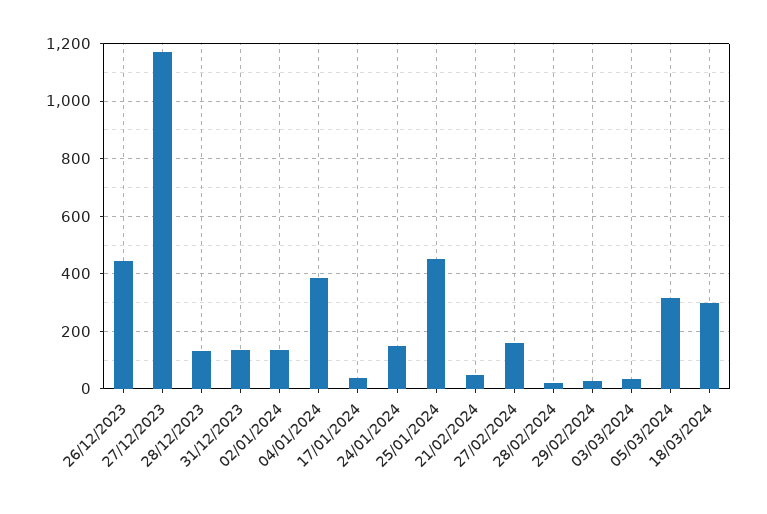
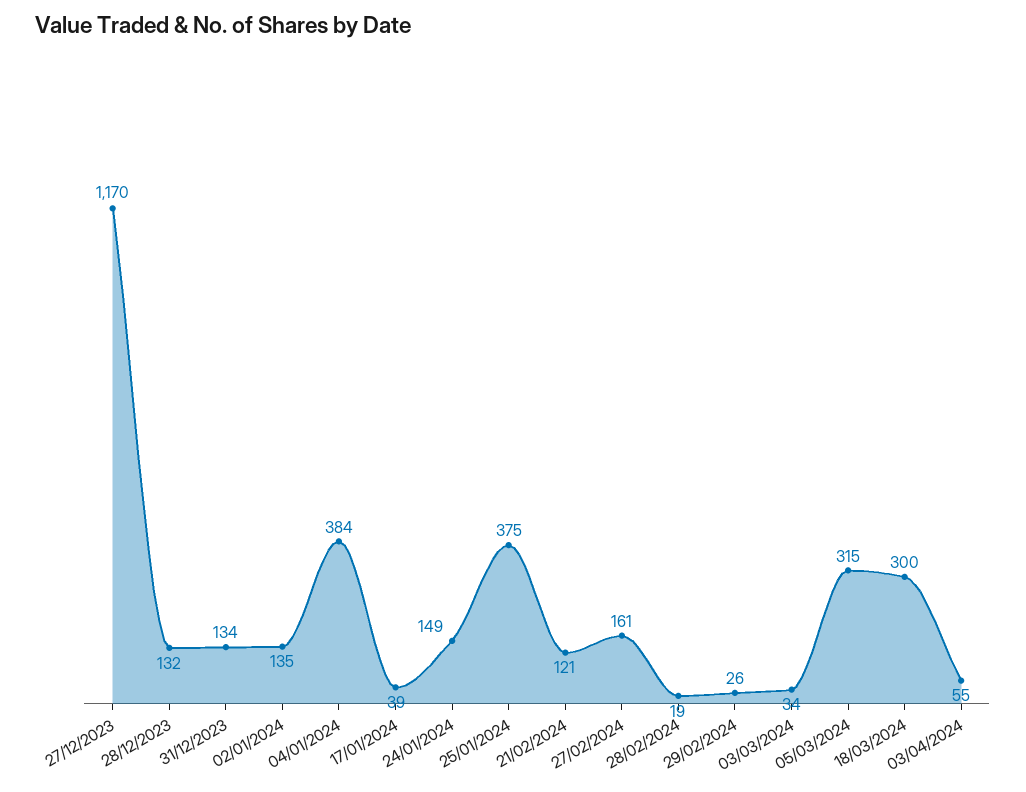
26/12/2023: 450 -> none
25/01/2024: 450 -> 375
21/02/2024: 50 -> 121
03/04/2024: none -> 55

